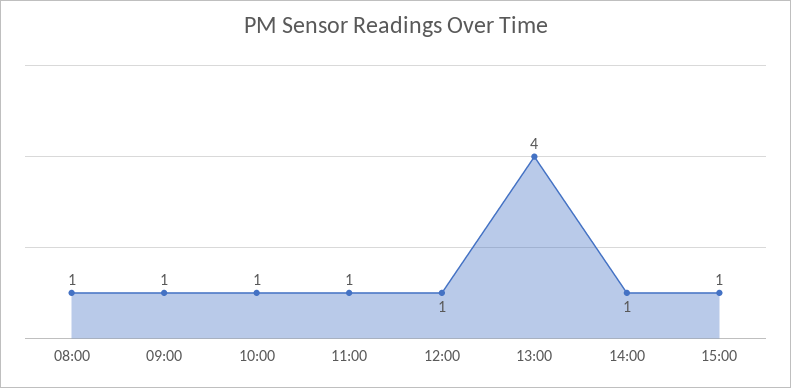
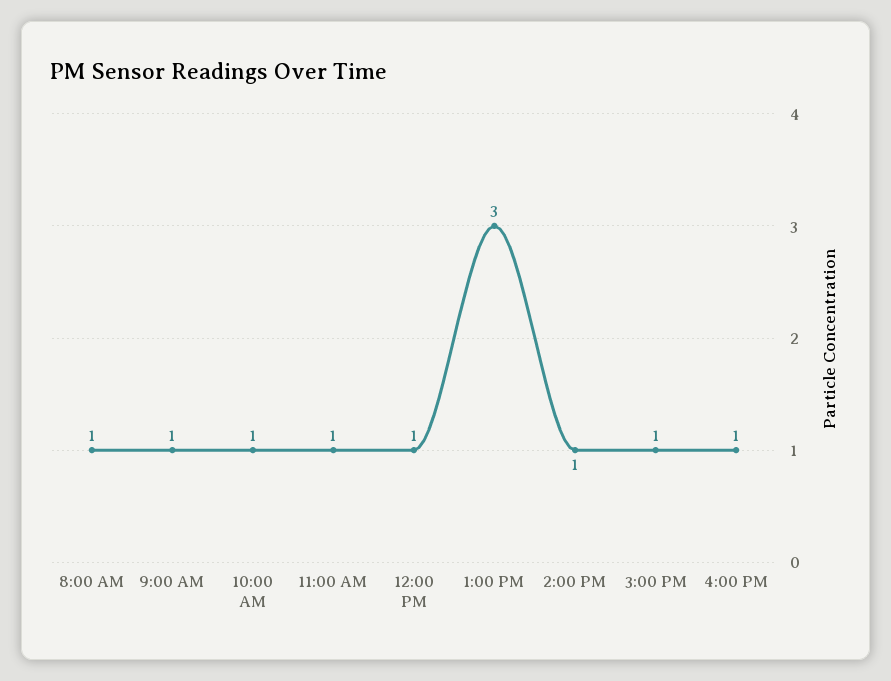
13:00: 4 -> 3
4:00 PM: none -> 1

